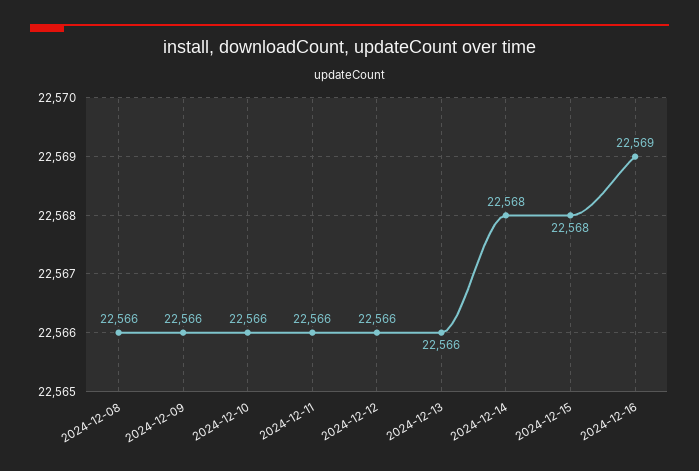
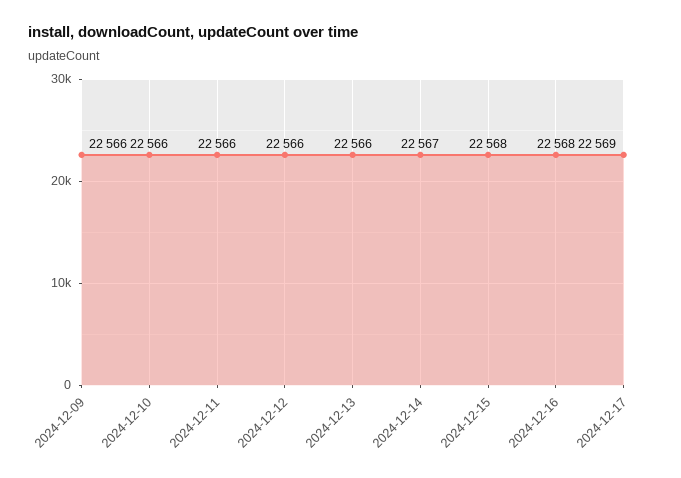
2024-12-08: 22566 -> none
2024-12-14: 22568 -> 22567
2024-12-16: 22569 -> 22568
2024-12-17: none -> 22569

